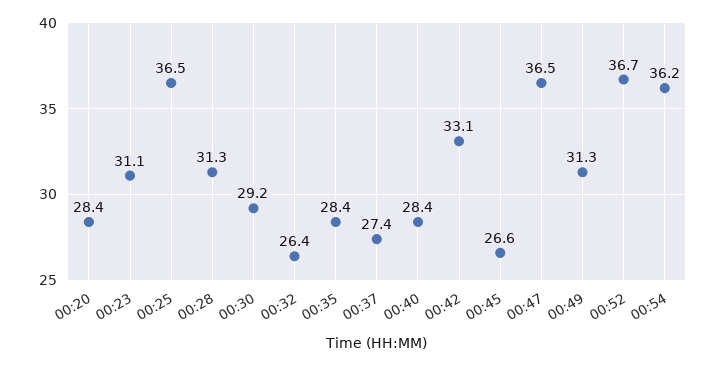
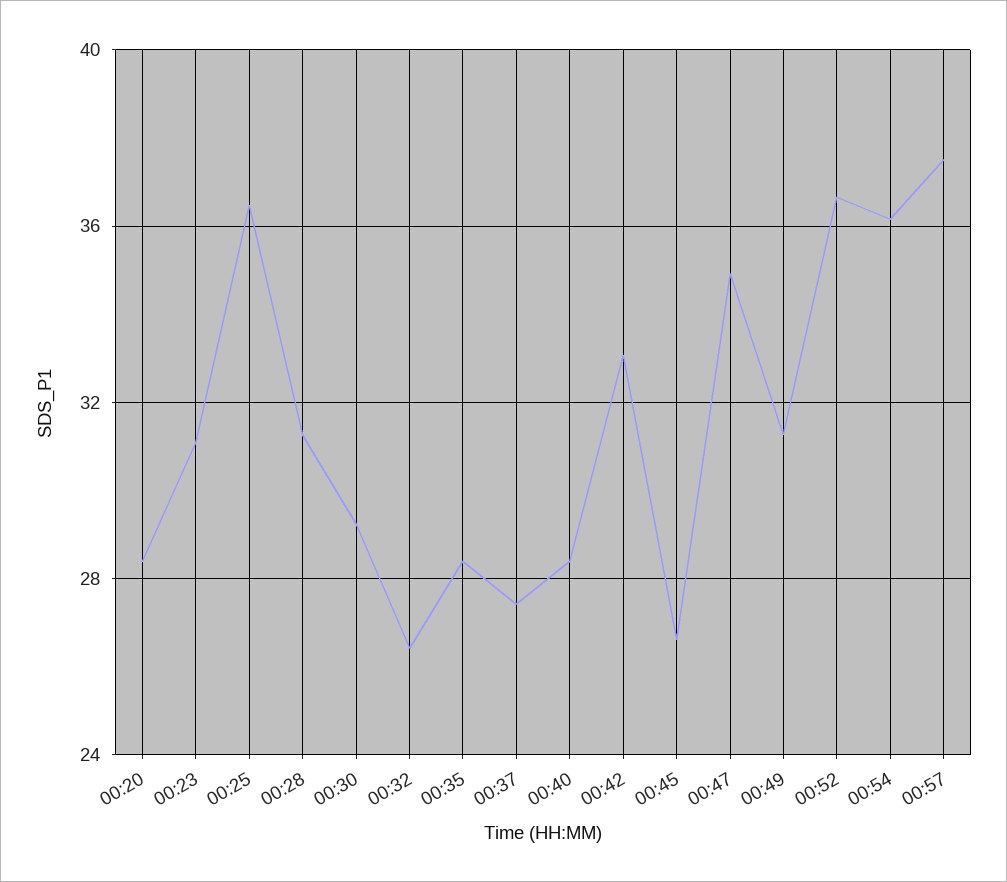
00:47: 36.5 -> 35
00:57: none -> 37.5

